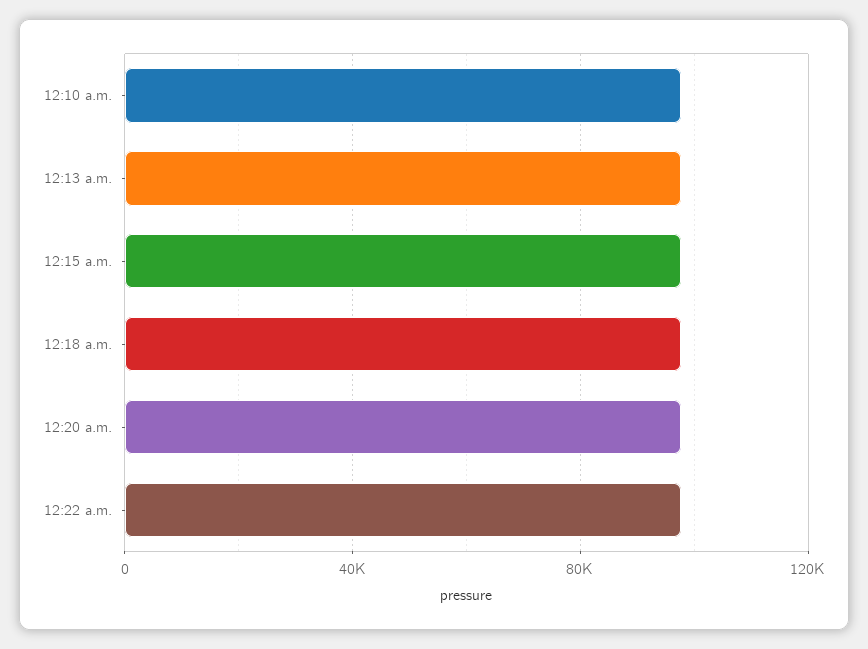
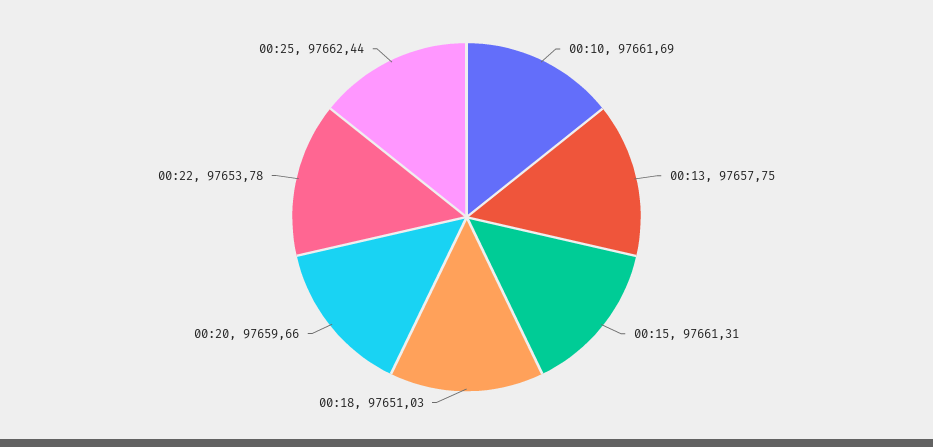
00:25: none -> 97662.44

